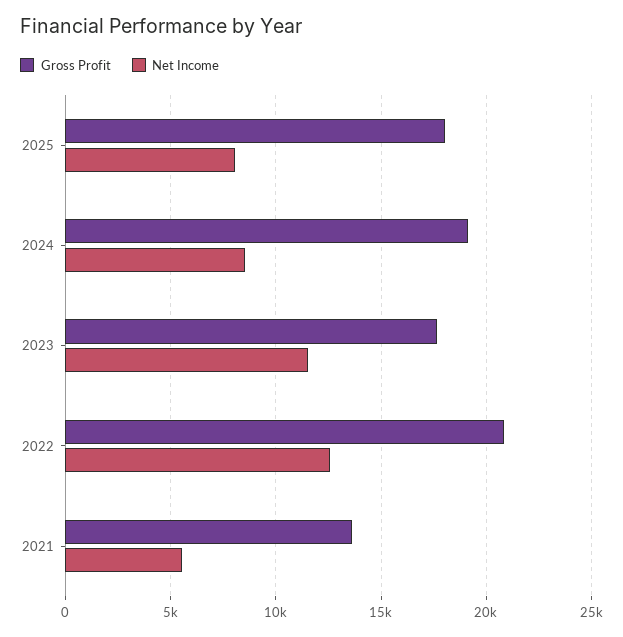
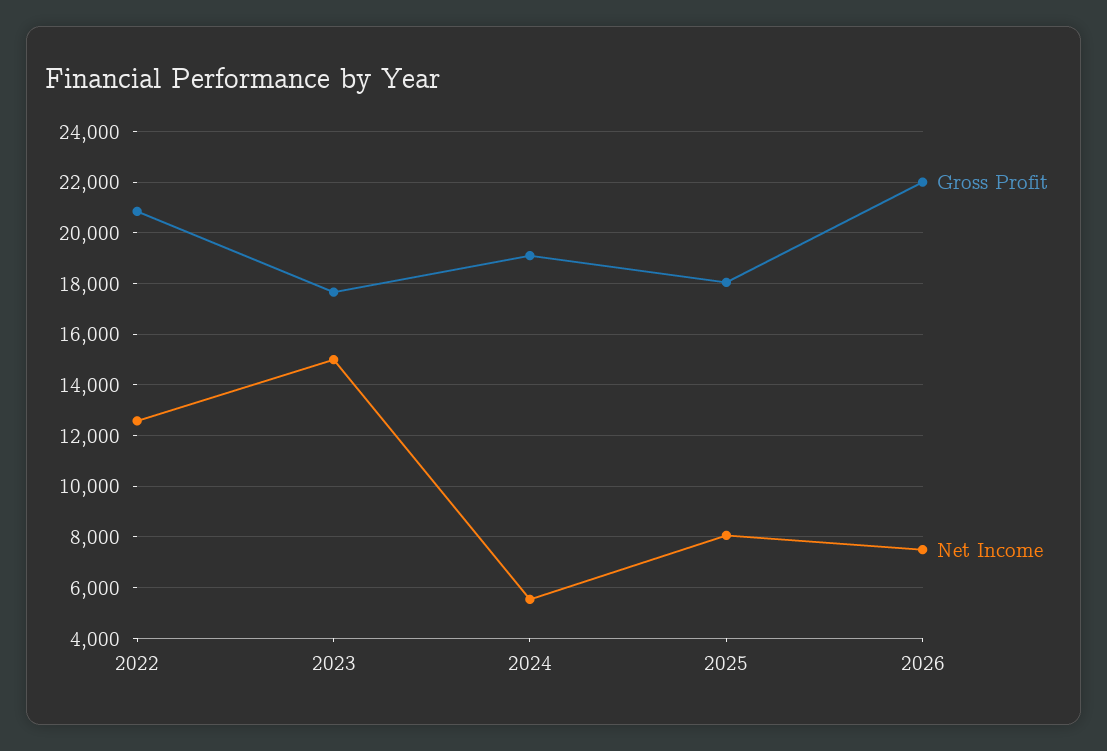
Net Income, 2024: 8500 -> 5500
Net Income, 2023: 11500 -> 15000
Gross Profit, 2021: 13500 -> none
Net Income, 2021: 5500 -> none
Gross Profit, 2026: none -> 22000
Net Income, 2026: none -> 7500

